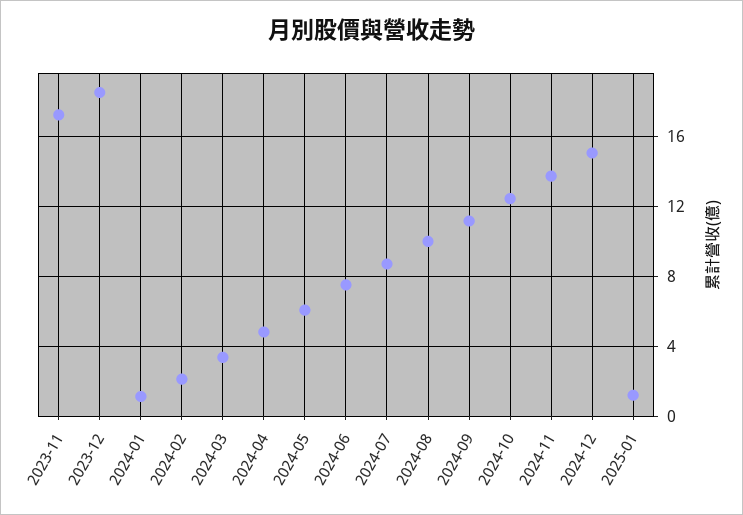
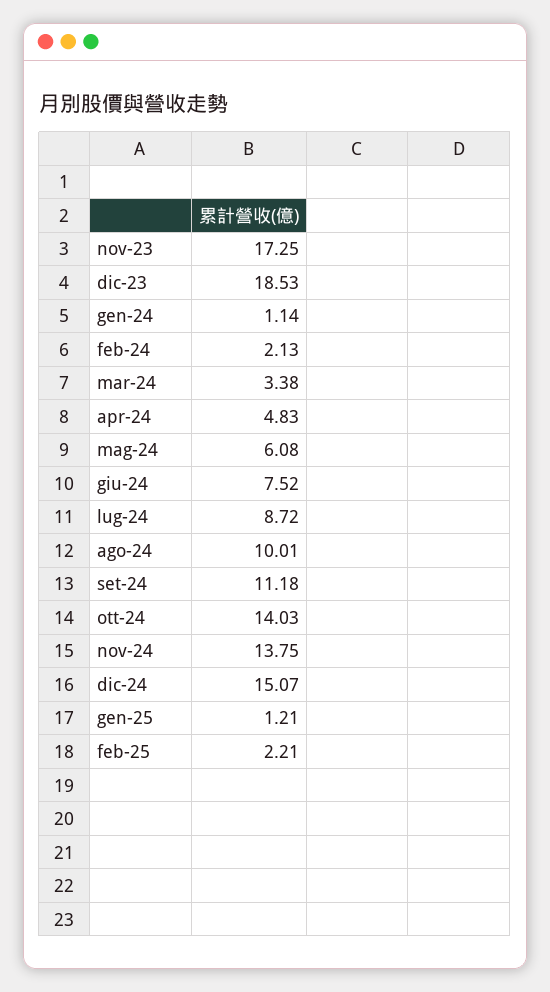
2024-10: 12.5 -> 14.03
feb-25: none -> 2.21

